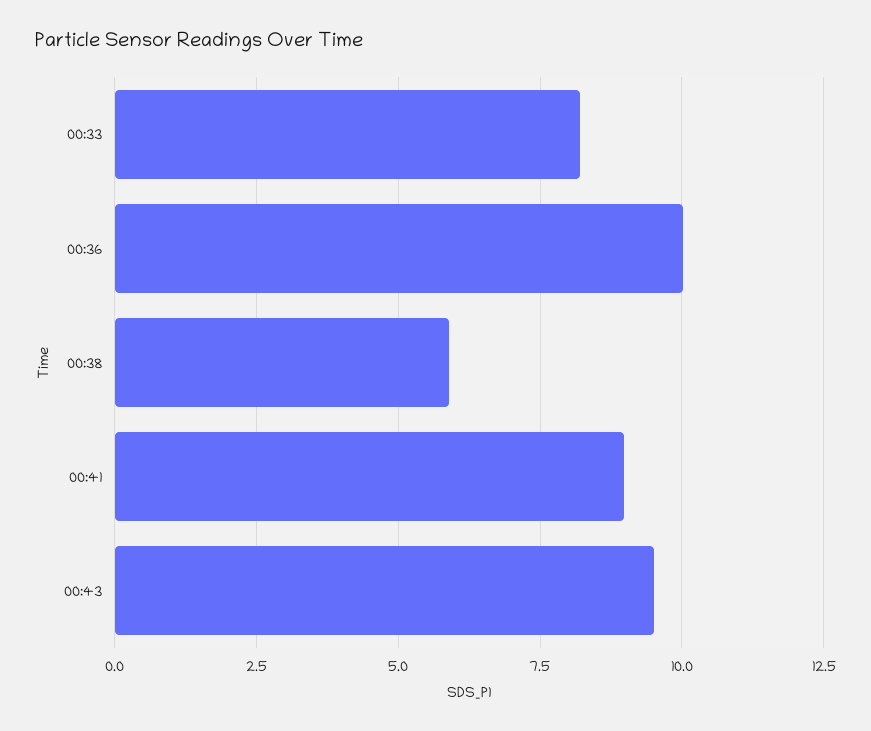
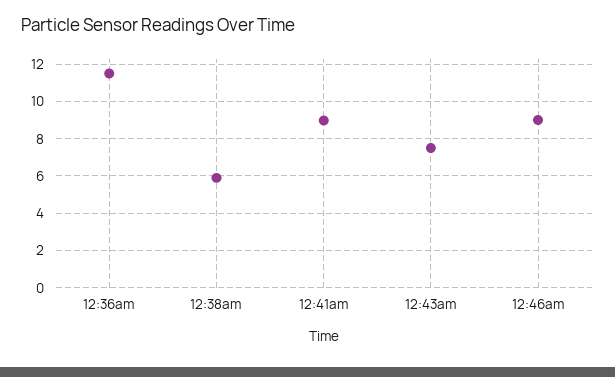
00:33: 8.25 -> none
00:36: 10 -> 11.5
00:43: 9.5 -> 7.5
12:46am: none -> 9

